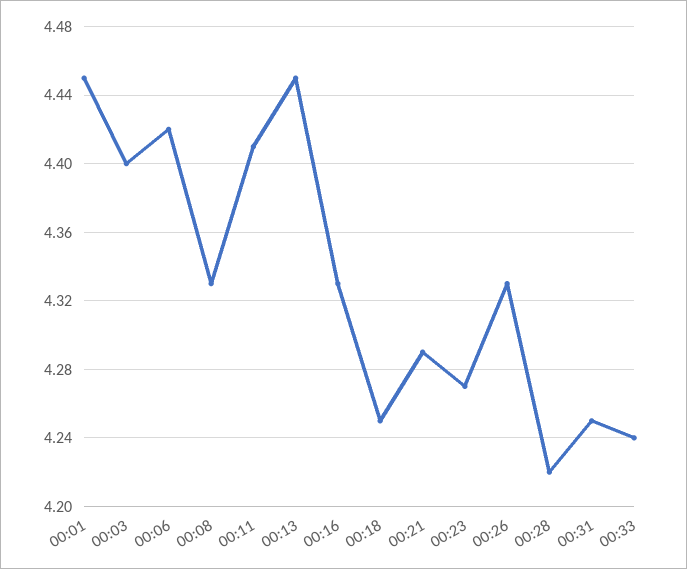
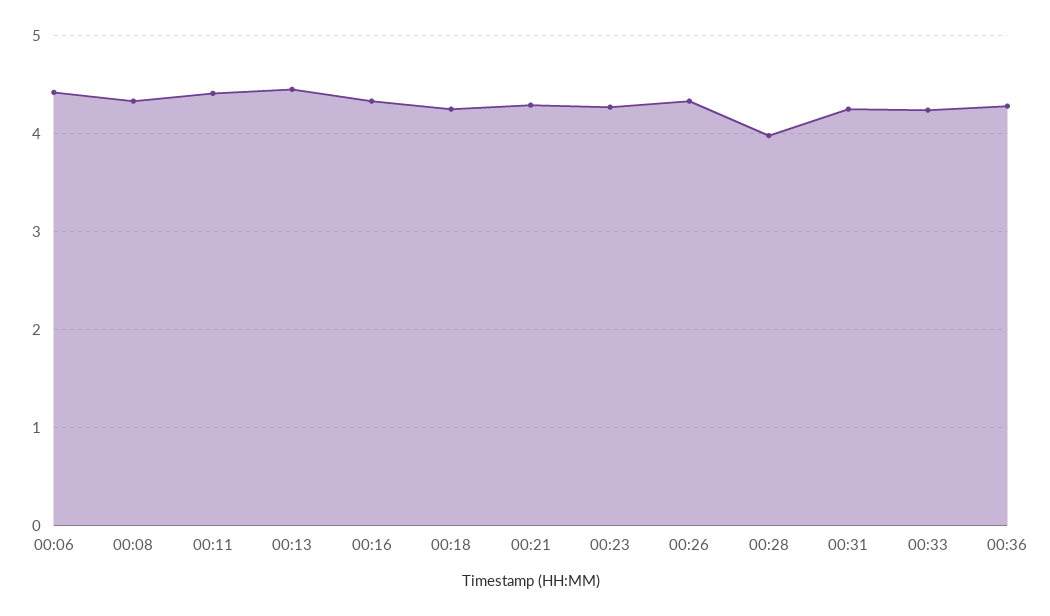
00:01: 4.45 -> none
00:03: 4.4 -> none
00:28: 4.22 -> 4
00:36: none -> 4.3

